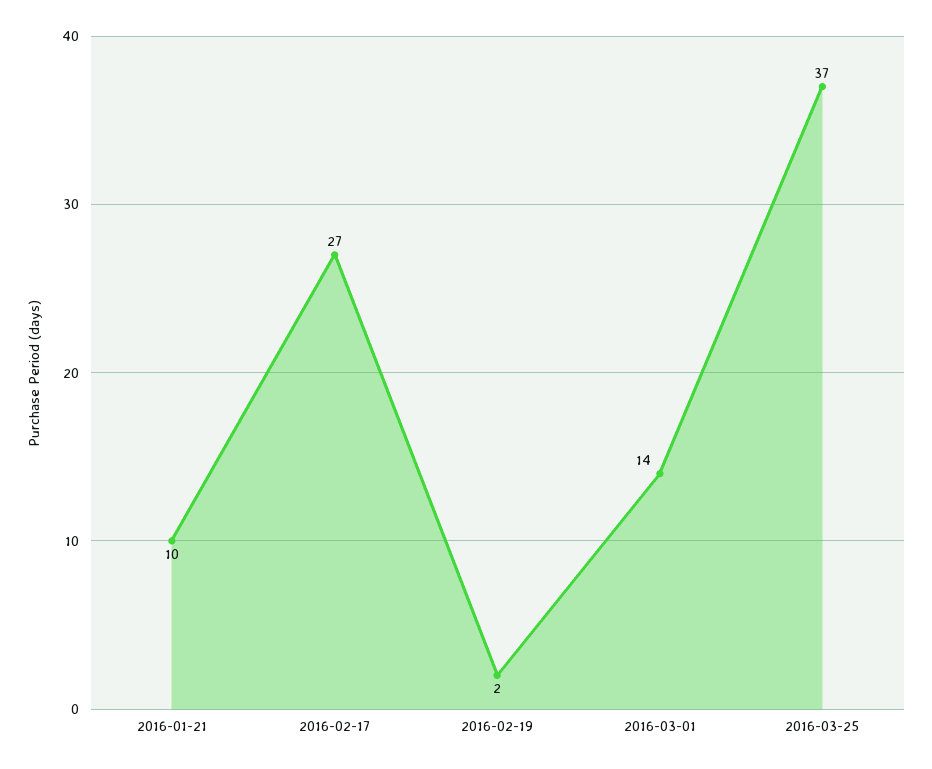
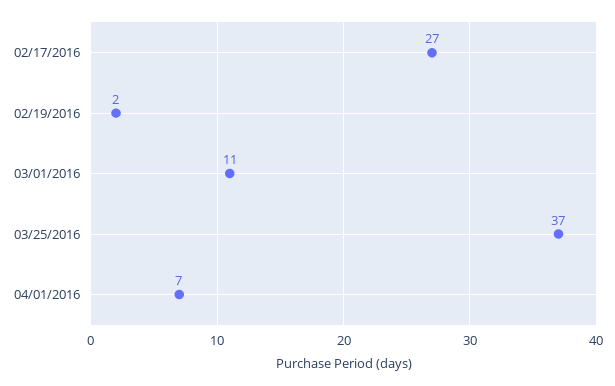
2016-01-21: 10 -> none
2016-03-01: 14 -> 11
04/01/2016: none -> 7

